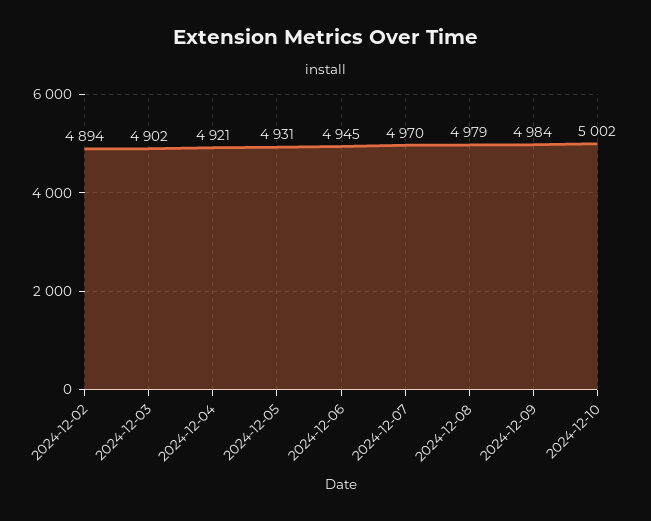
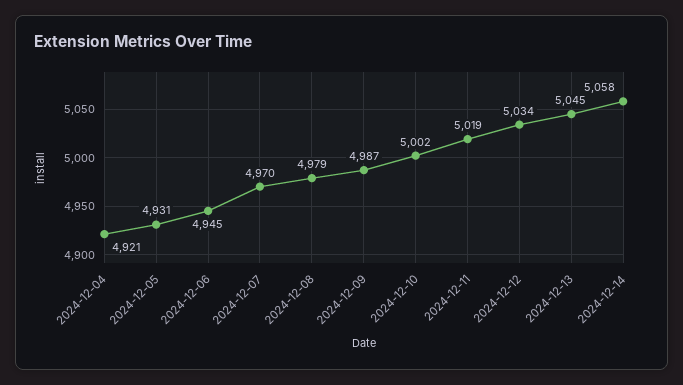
2024-12-02: 4894 -> none
2024-12-03: 4902 -> none
2024-12-09: 4984 -> 4987
2024-12-11: none -> 5019
2024-12-12: none -> 5034
2024-12-13: none -> 5045
2024-12-14: none -> 5058

